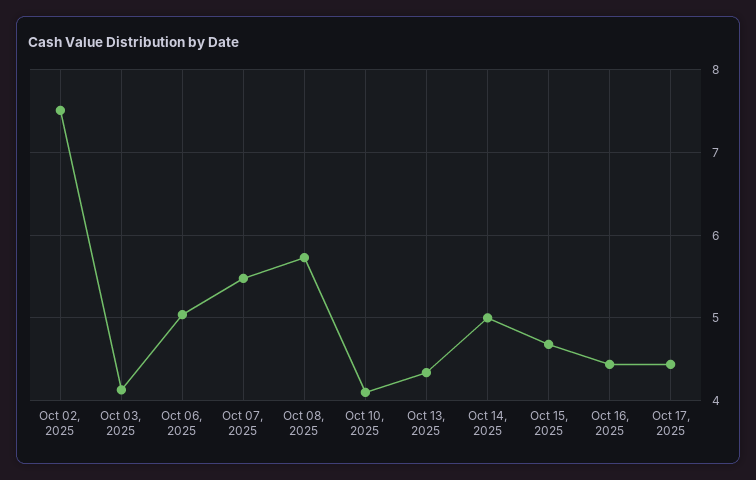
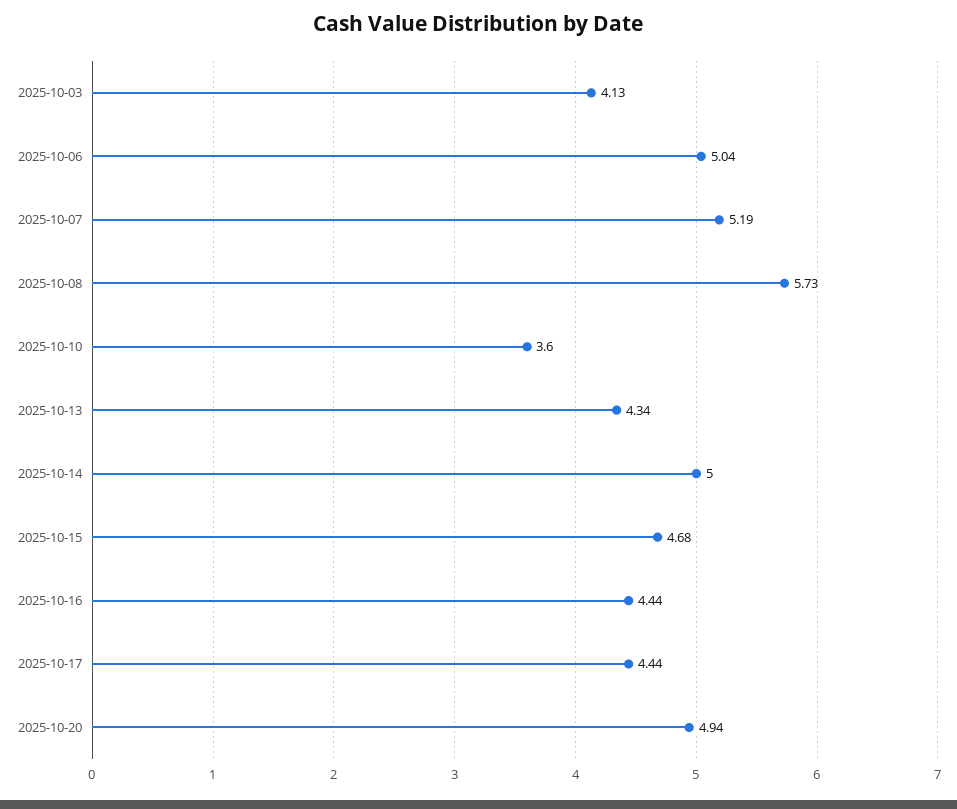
Oct 02, 2025: 7.5 -> none
Oct 07, 2025: 5.5 -> 5.19
Oct 10, 2025: 4.1 -> 3.6
2025-10-20: none -> 4.94

